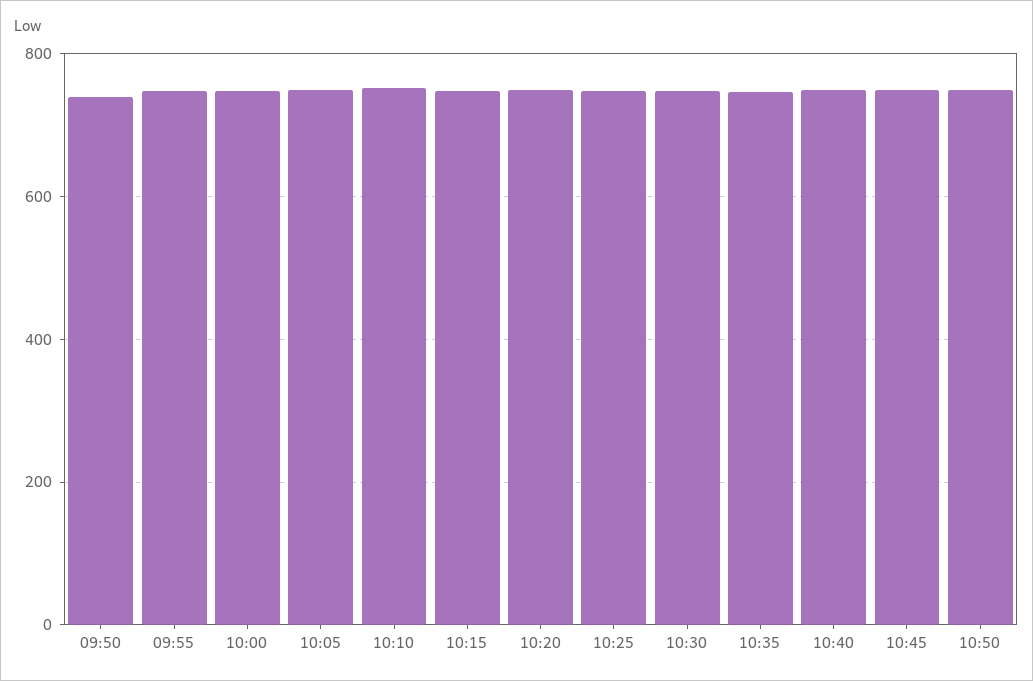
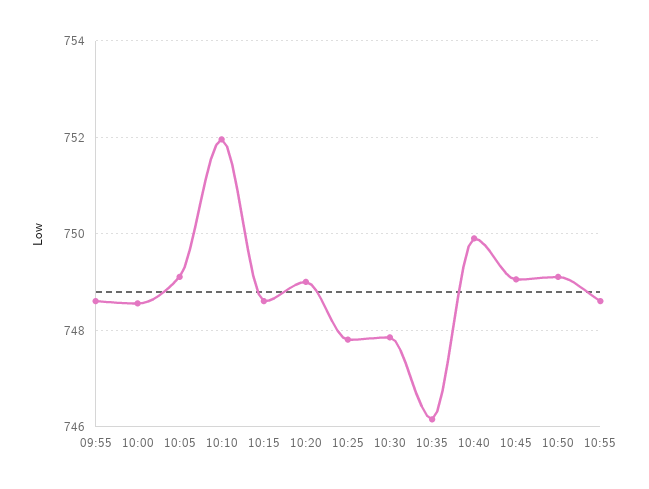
09:50: 740 -> none
10:55: none -> 748.6

